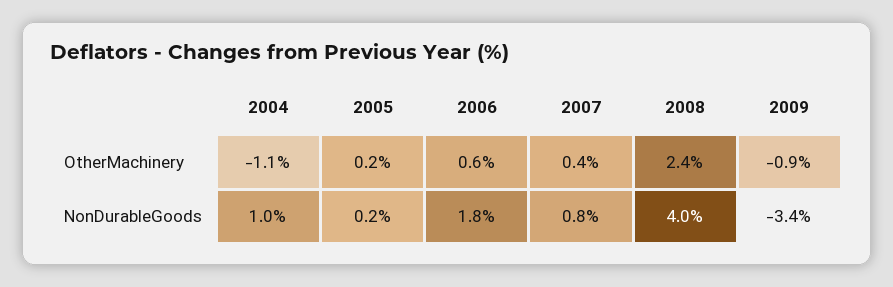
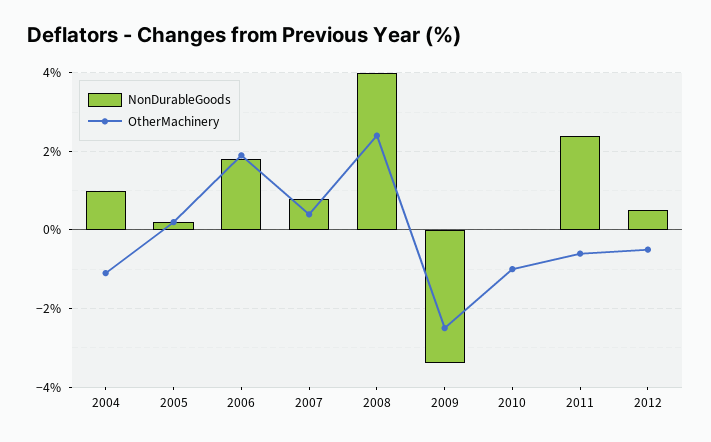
OtherMachinery, 2006: 0.6 -> 2
OtherMachinery, 2009: -0.9 -> -2.5
NonDurableGoods, 2010: none -> 0
OtherMachinery, 2010: none -> -1
NonDurableGoods, 2011: none -> 2.5
OtherMachinery, 2011: none -> -0.5
NonDurableGoods, 2012: none -> 0.5
OtherMachinery, 2012: none -> -0.5

